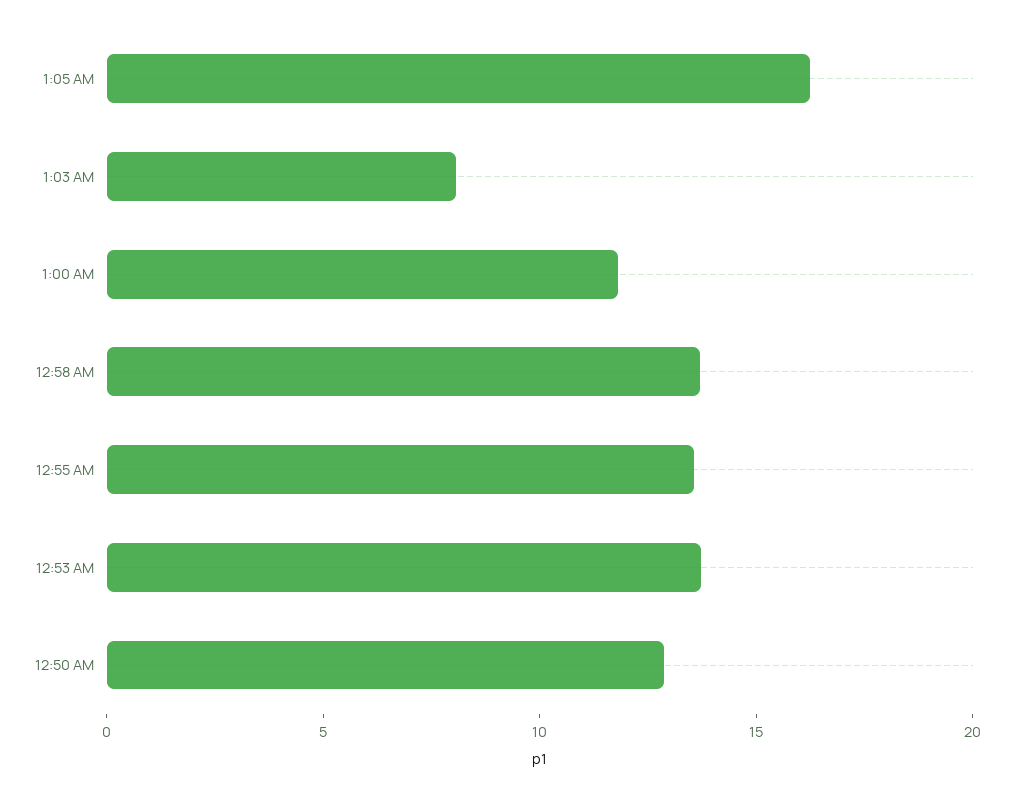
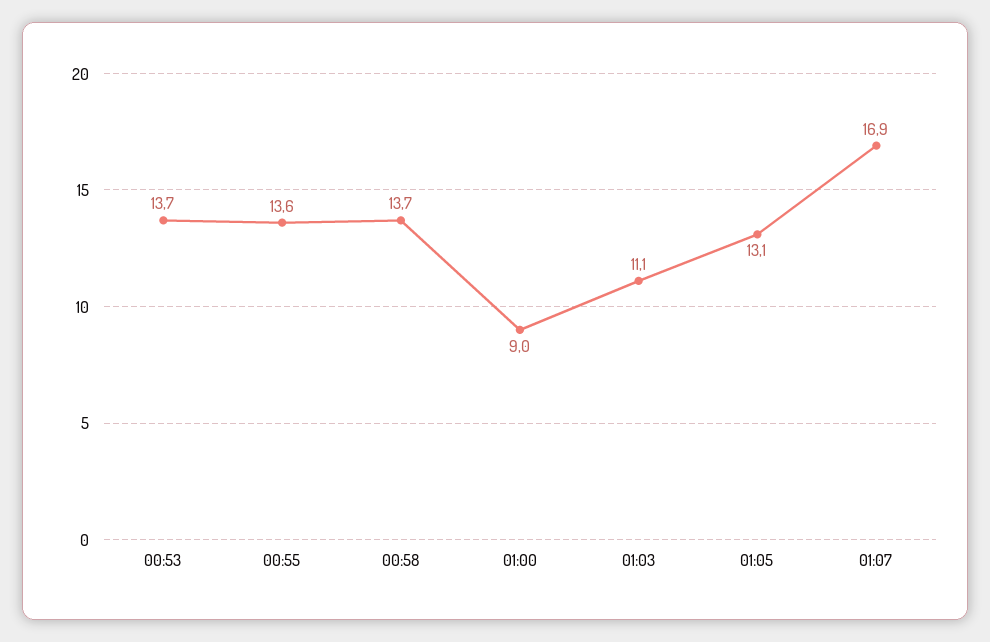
1:05 AM: 16 -> 13.1
1:03 AM: 8 -> 11.1
1:00 AM: 12 -> 9
12:50 AM: 13 -> none
01:07: none -> 16.9

